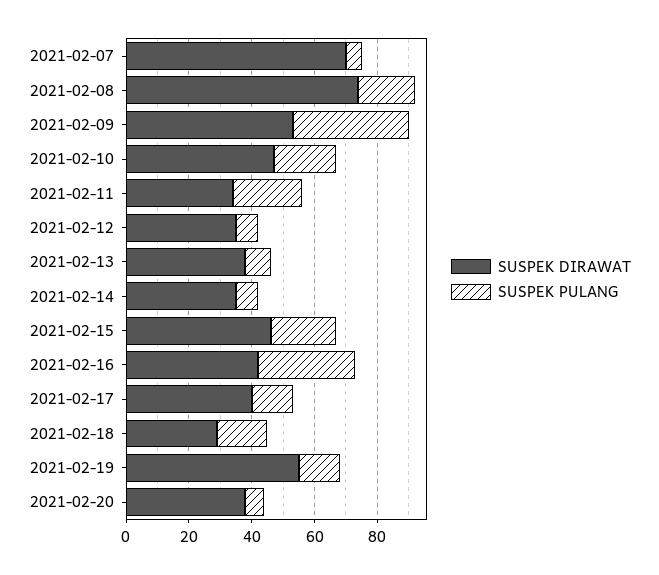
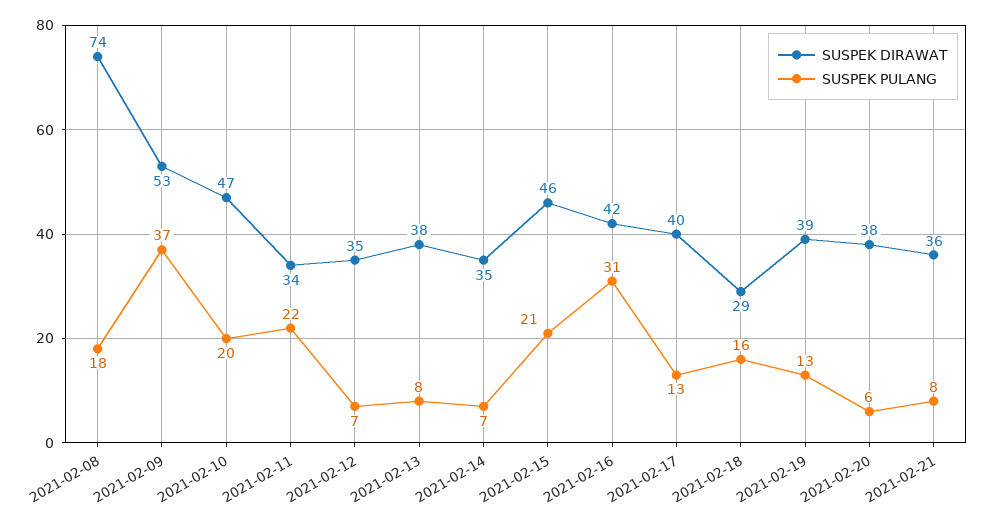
SUSPEK DIRAWAT, 2021-02-07: 70 -> none
SUSPEK PULANG, 2021-02-07: 5 -> none
SUSPEK DIRAWAT, 2021-02-19: 55 -> 39
SUSPEK DIRAWAT, 2021-02-21: none -> 36
SUSPEK PULANG, 2021-02-21: none -> 8

